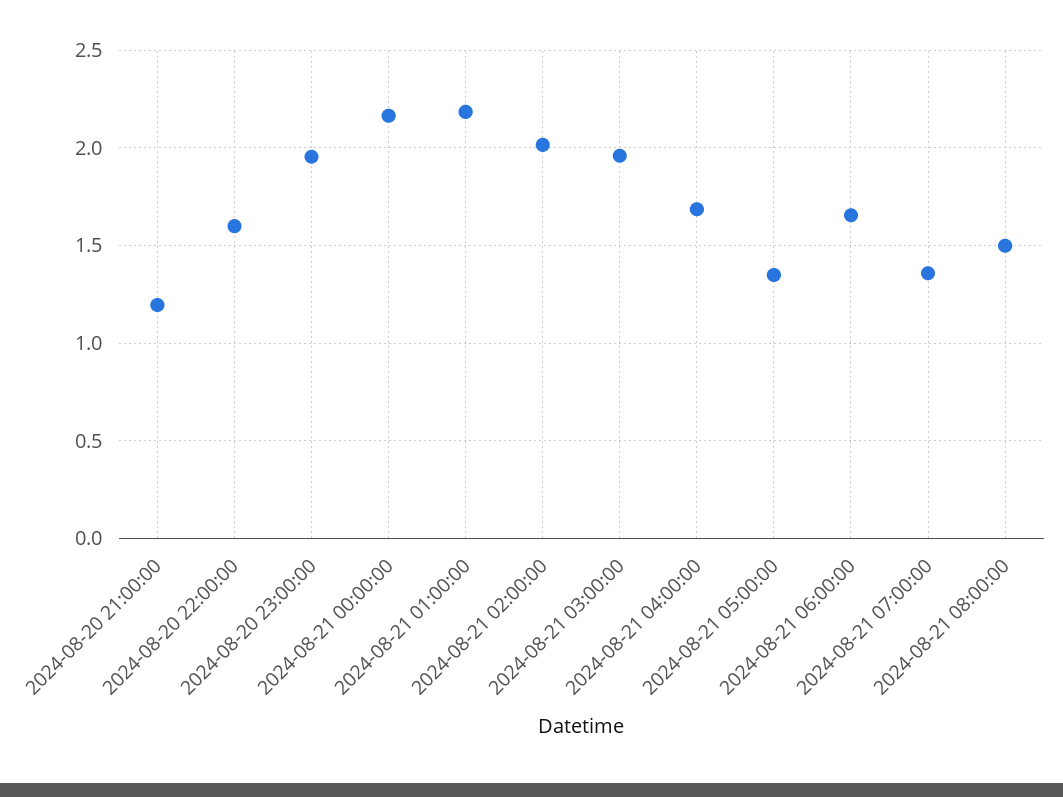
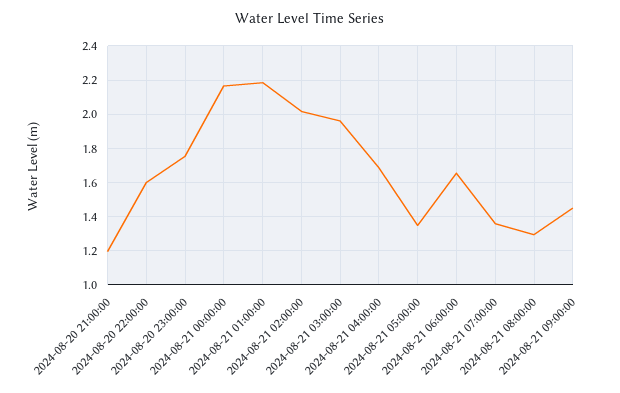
2024-08-20 23:00:00: 1.95 -> 1.75
2024-08-21 08:00:00: 1.5 -> 1.3
2024-08-21 09:00:00: none -> 1.45

